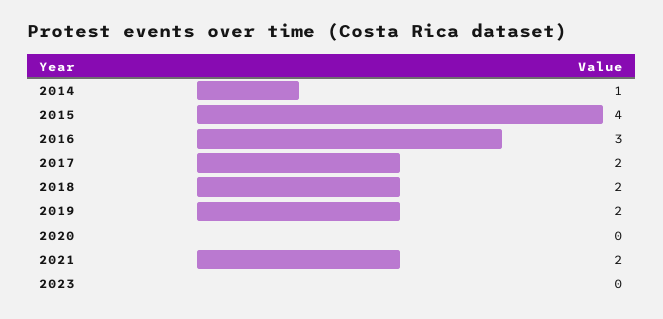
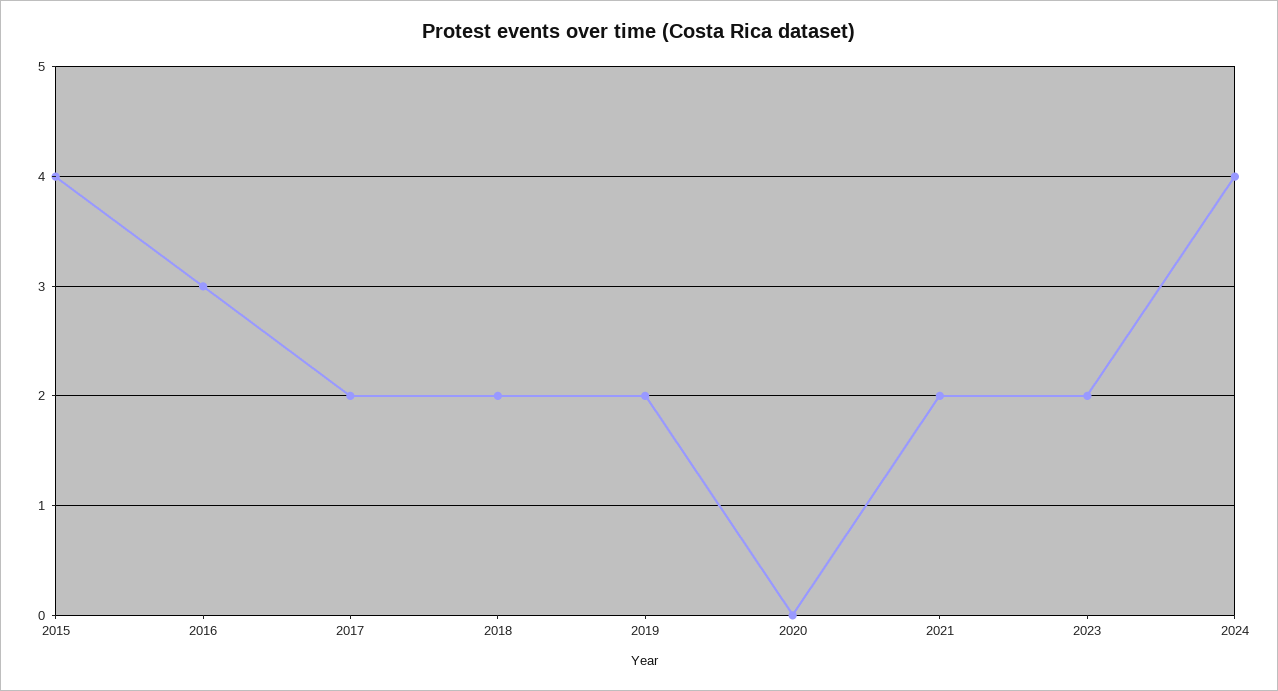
2014: 1 -> none
2023: 0 -> 2
2024: none -> 4

